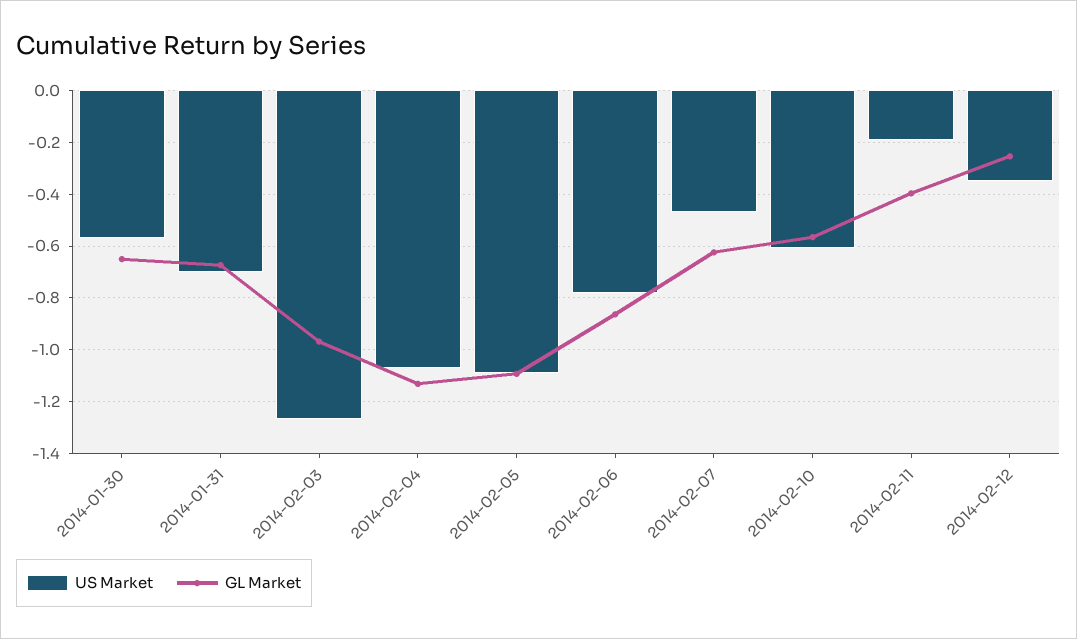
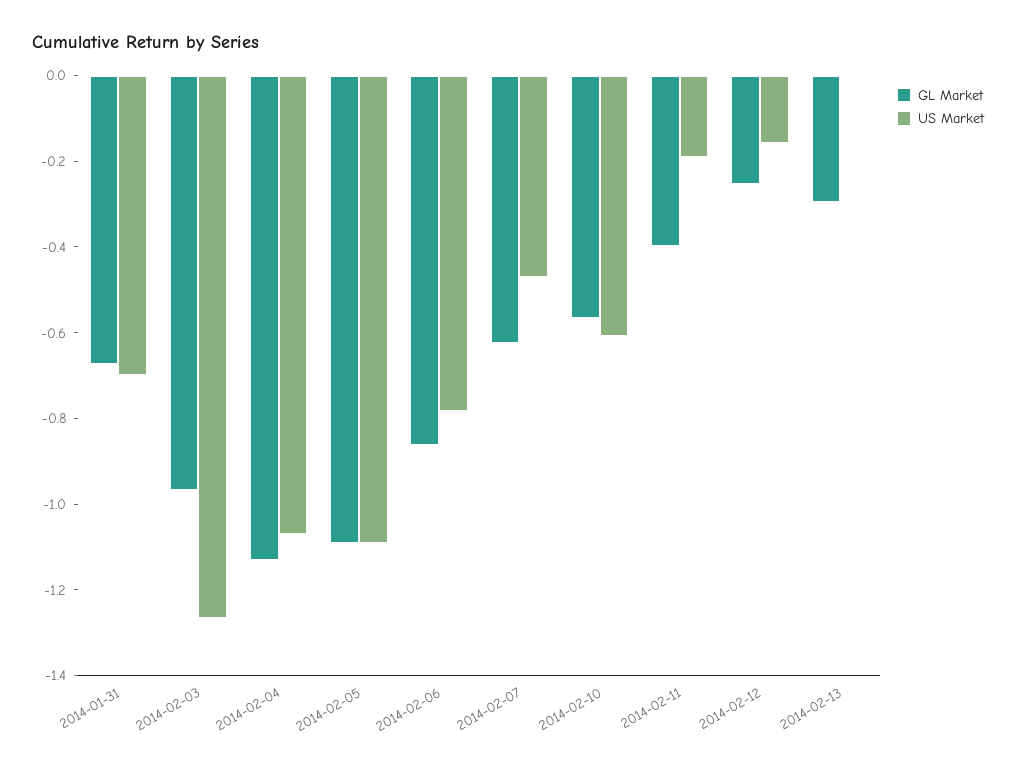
US Market, 2014-01-30: -0.575 -> none
GL Market, 2014-01-30: -0.65 -> none
US Market, 2014-02-12: -0.35 -> -0.15
GL Market, 2014-02-13: none -> -0.3
US Market, 2014-02-13: none -> 0

